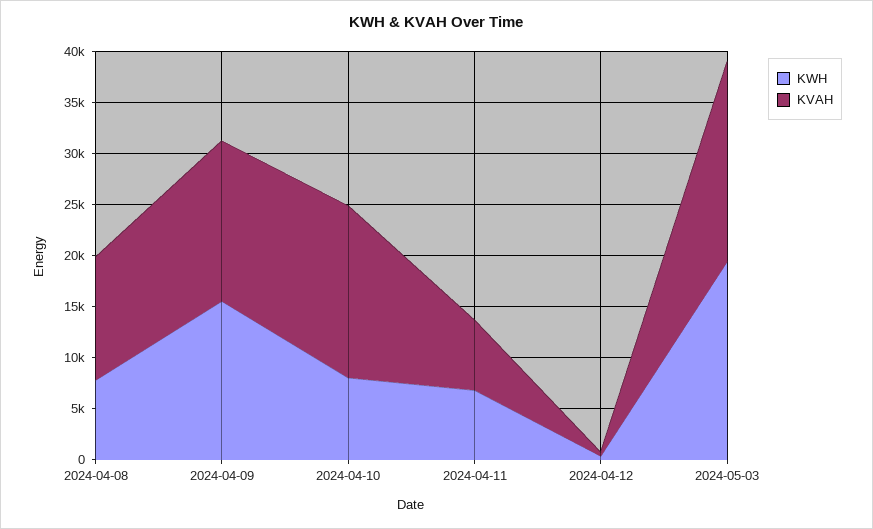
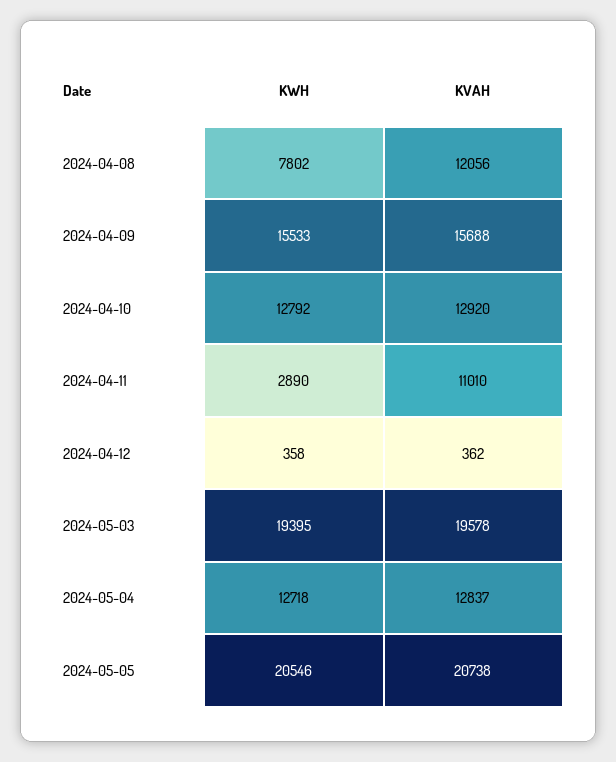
KWH, 2024-04-10: 8000 -> 12792
KVAH, 2024-04-10: 17000 -> 12920
KWH, 2024-04-11: 7000 -> 2890
KVAH, 2024-04-11: 7000 -> 11010
KWH, 2024-05-04: none -> 12718
KVAH, 2024-05-04: none -> 12837
KWH, 2024-05-05: none -> 20546
KVAH, 2024-05-05: none -> 20738

